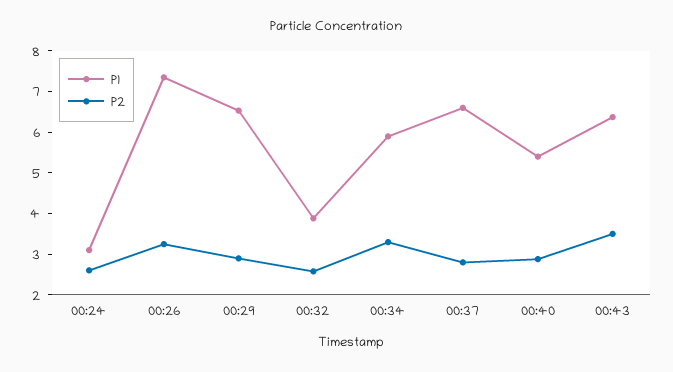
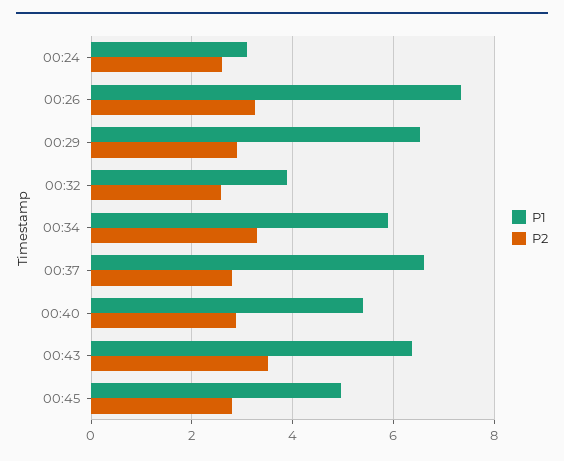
P1, 00:45: none -> 5
P2, 00:45: none -> 2.8

